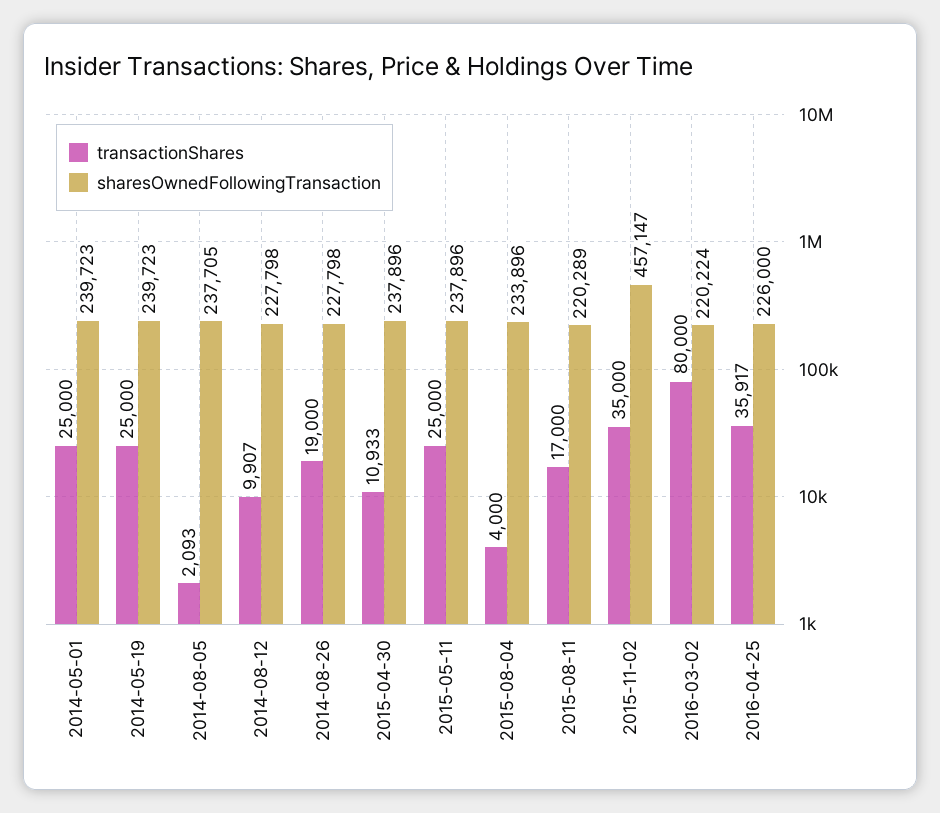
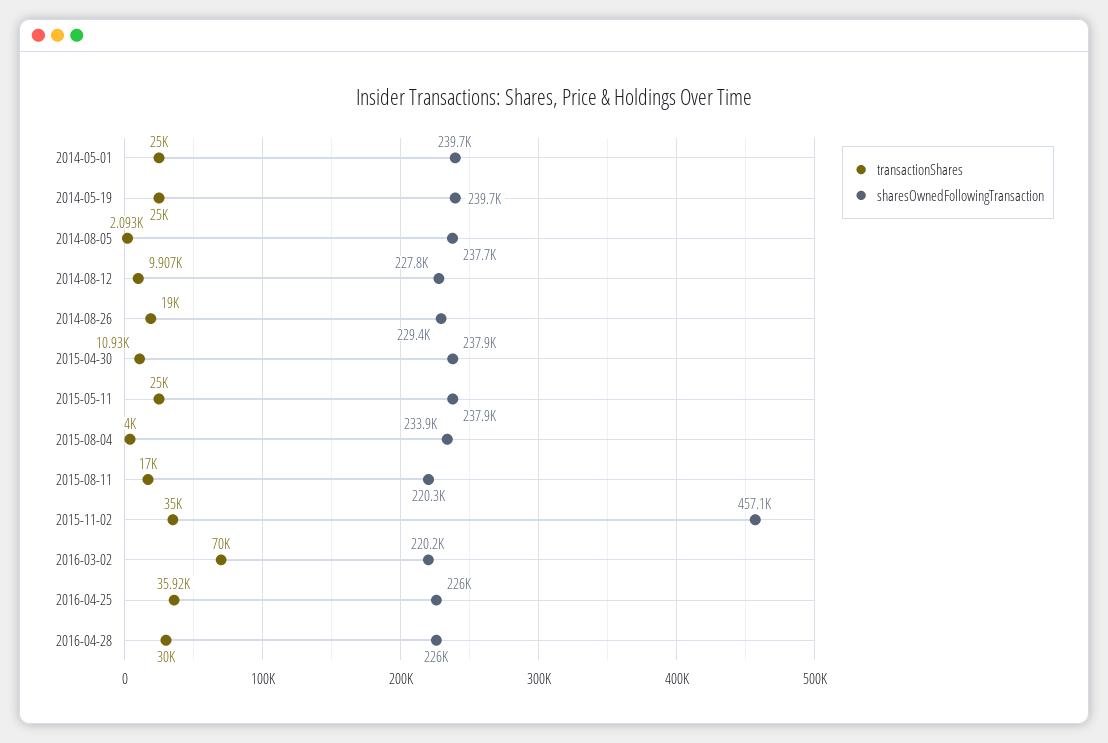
sharesOwnedFollowingTransaction, 2014-08-26: 227798 -> 229400
transactionShares, 2016-03-02: 80000 -> 70000
transactionShares, 2016-04-28: none -> 30000
sharesOwnedFollowingTransaction, 2016-04-28: none -> 226000

